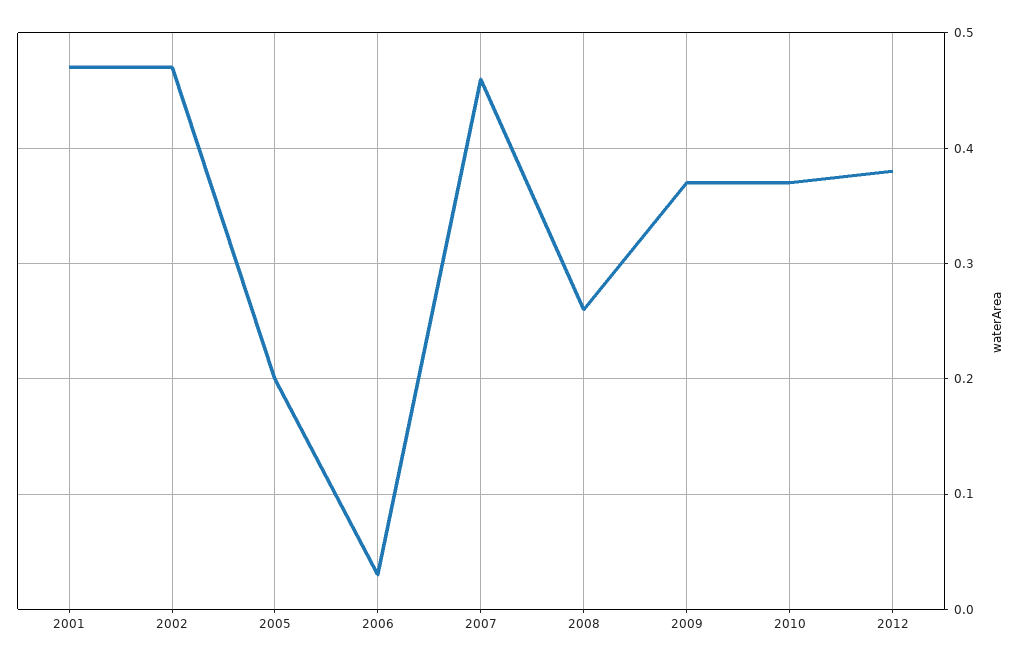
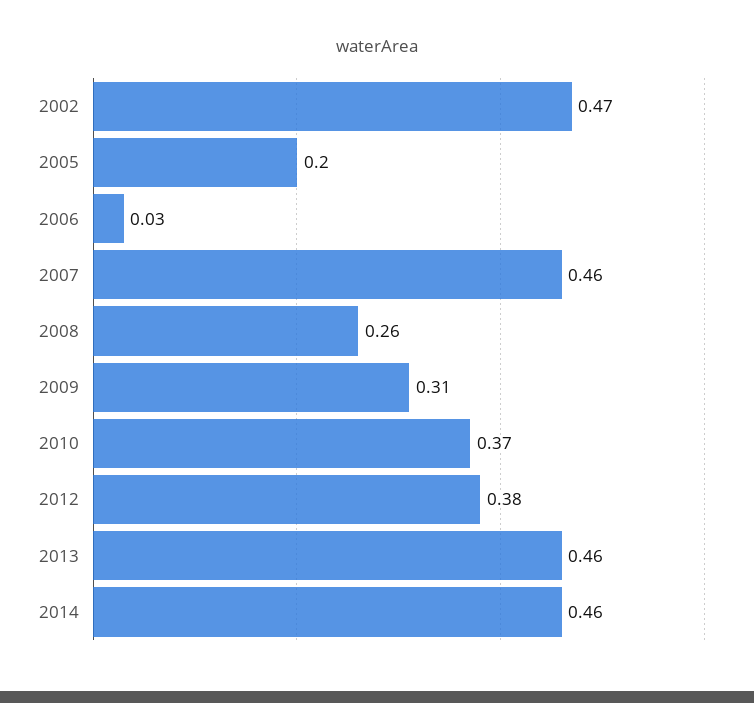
2001: 0.47 -> none
2009: 0.37 -> 0.31
2013: none -> 0.46
2014: none -> 0.46

